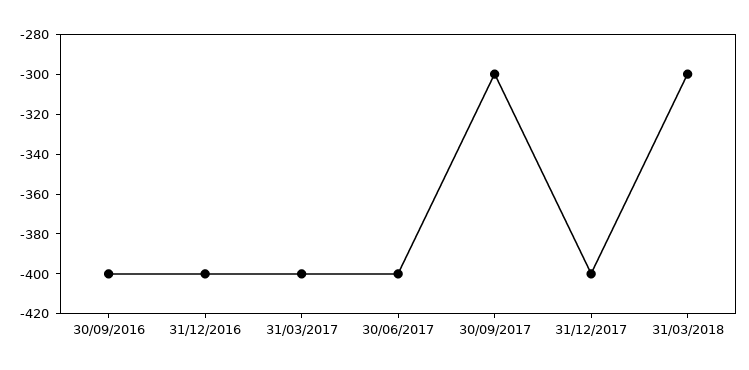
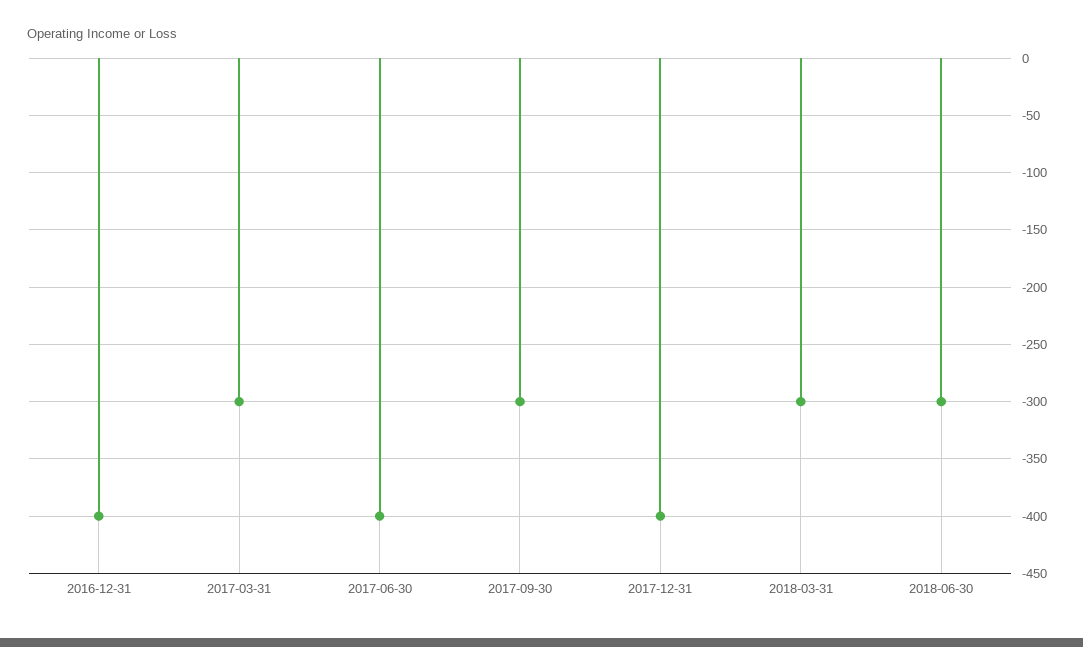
30/09/2016: -400 -> none
31/03/2017: -400 -> -300
2018-06-30: none -> -300

